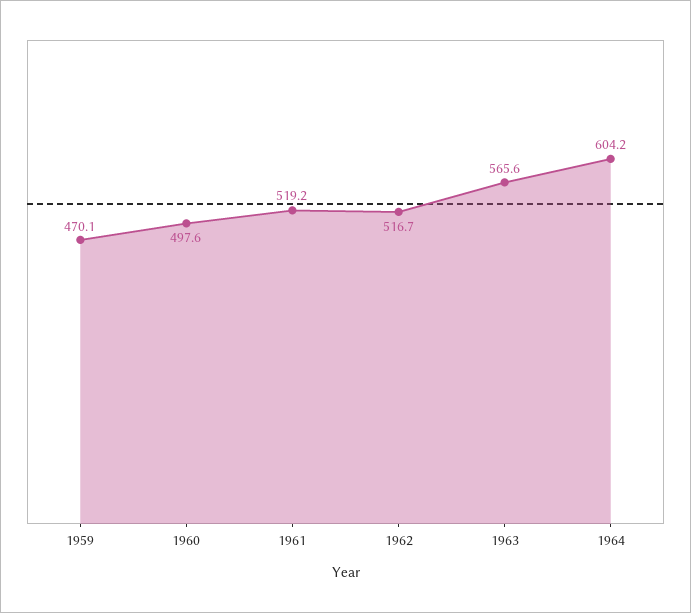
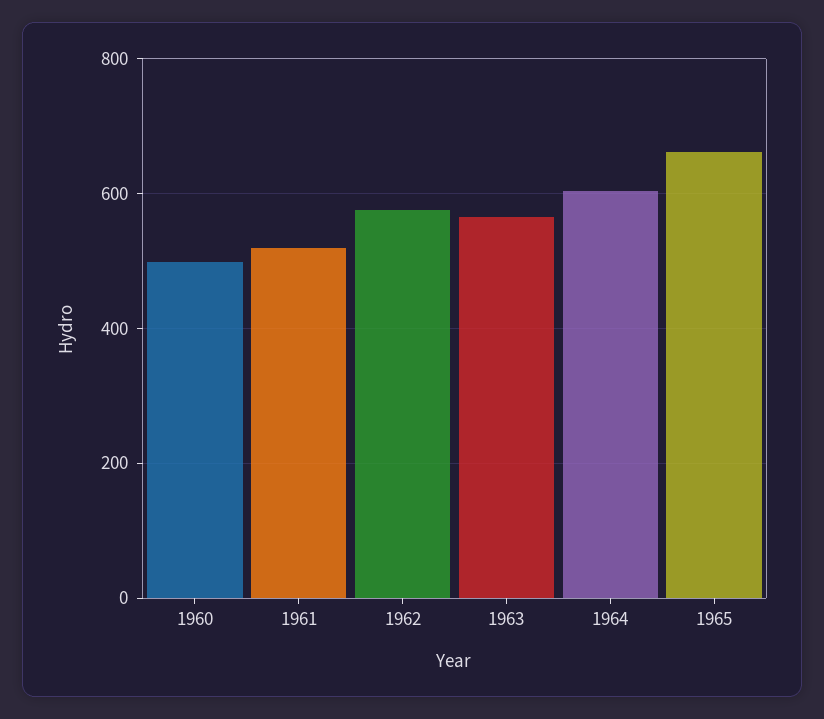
1959: 470.1 -> none
1962: 516.7 -> 580
1965: none -> 660

